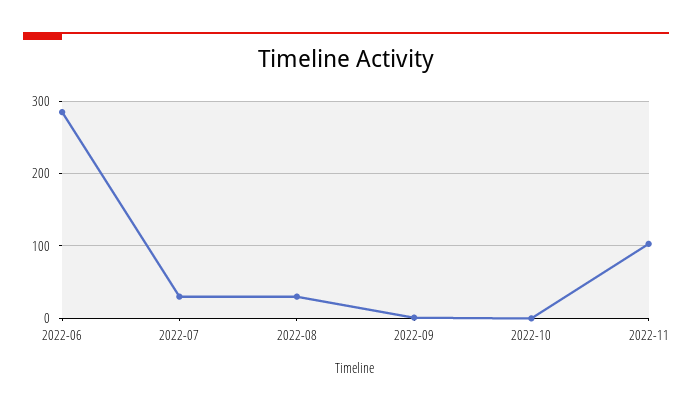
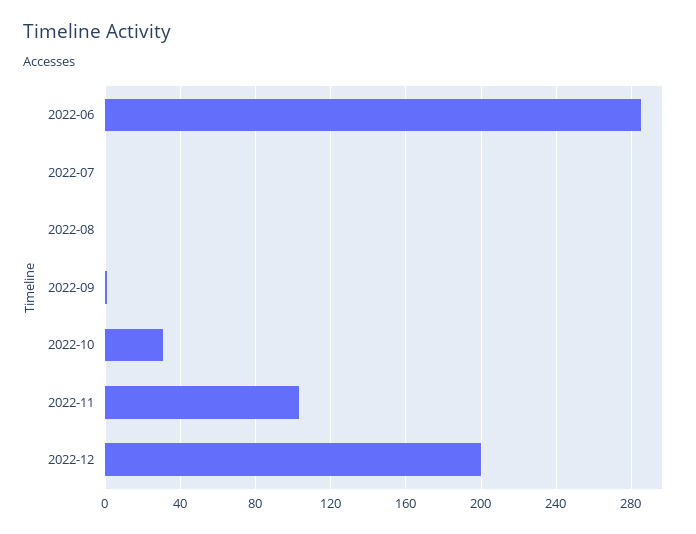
2022-07: 30 -> 0
2022-08: 30 -> 0
2022-10: 0 -> 30
2022-12: none -> 200

